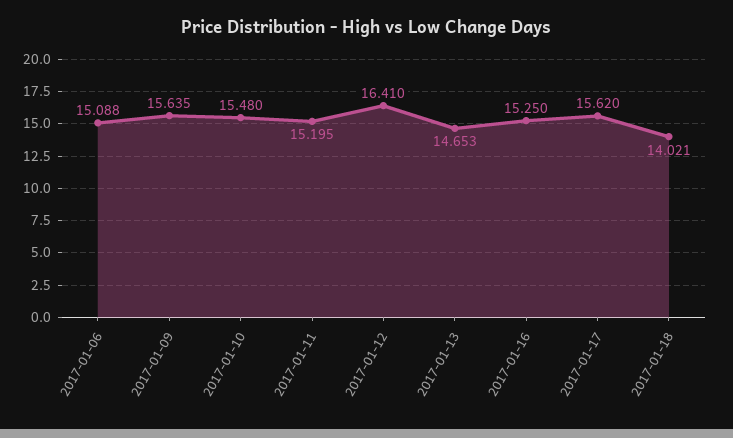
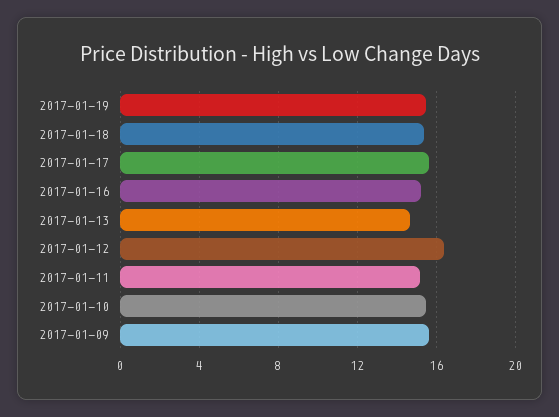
2017-01-06: 15.088 -> none
2017-01-18: 14.021 -> 15.5
2017-01-19: none -> 15.5

